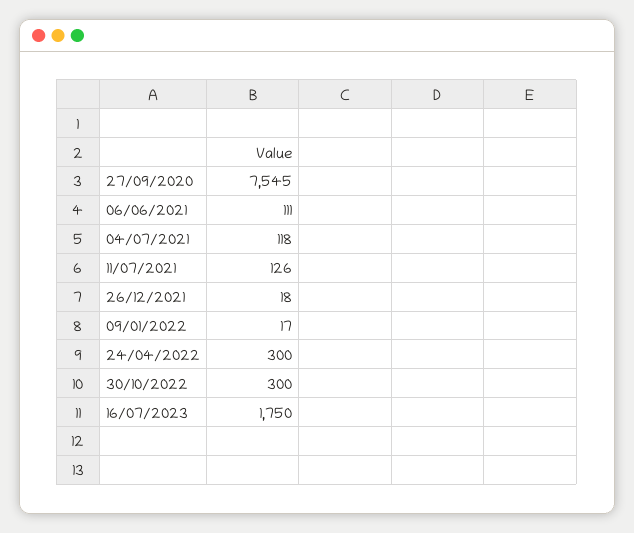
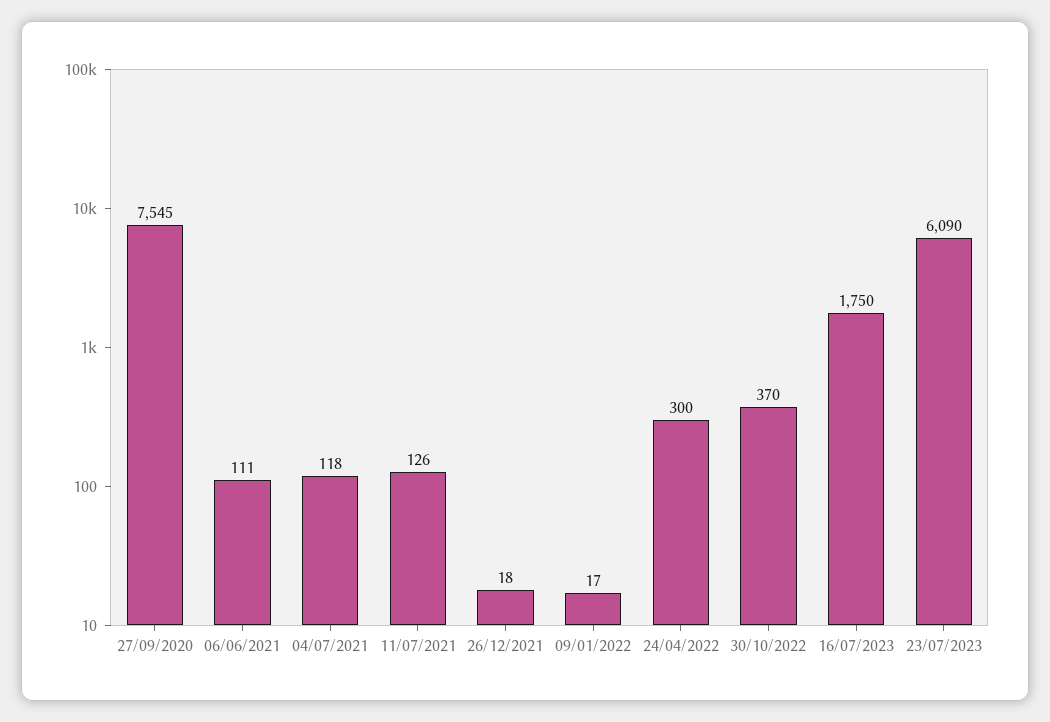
30/10/2022: 300 -> 370
23/07/2023: none -> 6090

